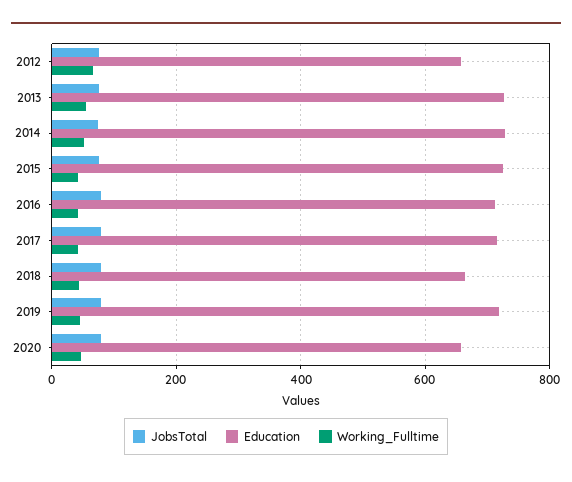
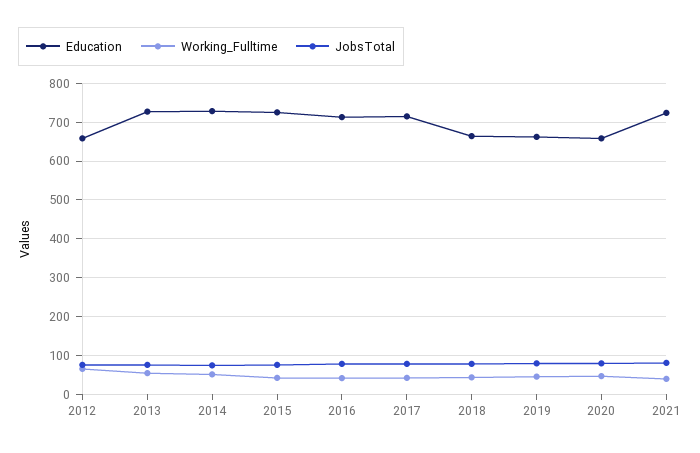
Education, 2019: 720 -> 660
Education, 2021: none -> 720
Working_Fulltime, 2021: none -> 40
JobsTotal, 2021: none -> 80

